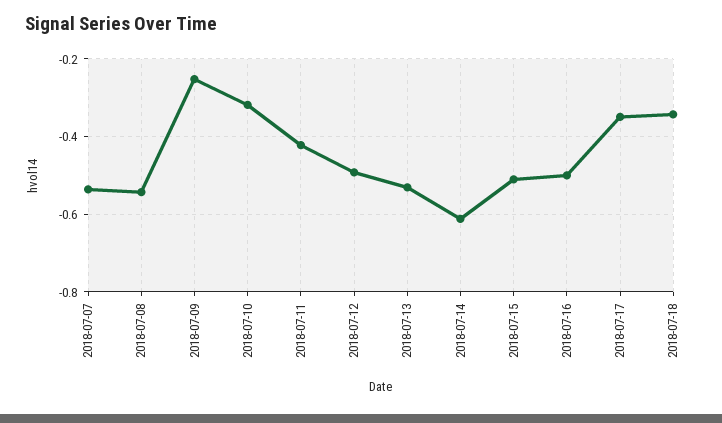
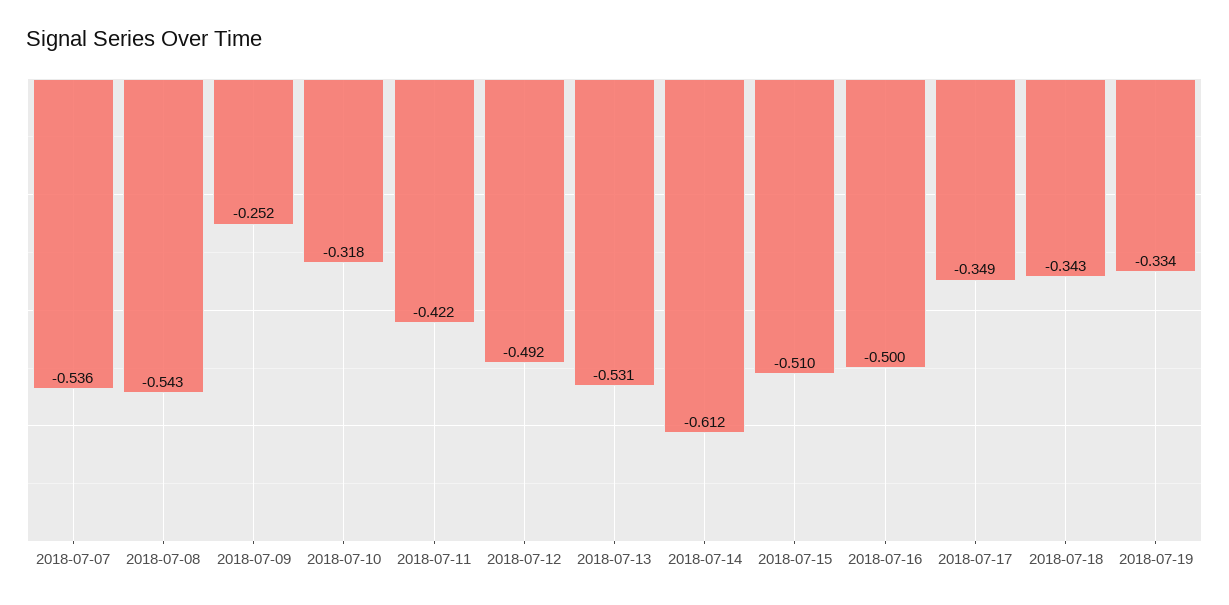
2018-07-19: none -> -0.334

